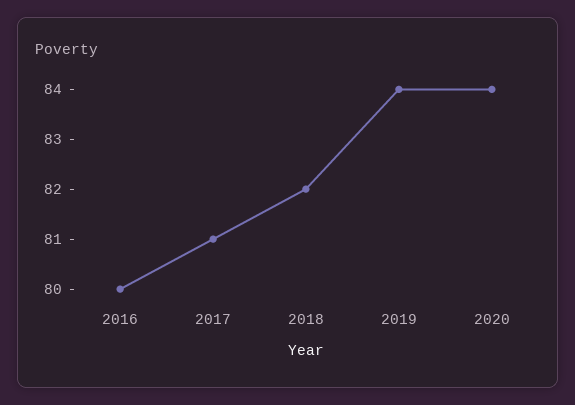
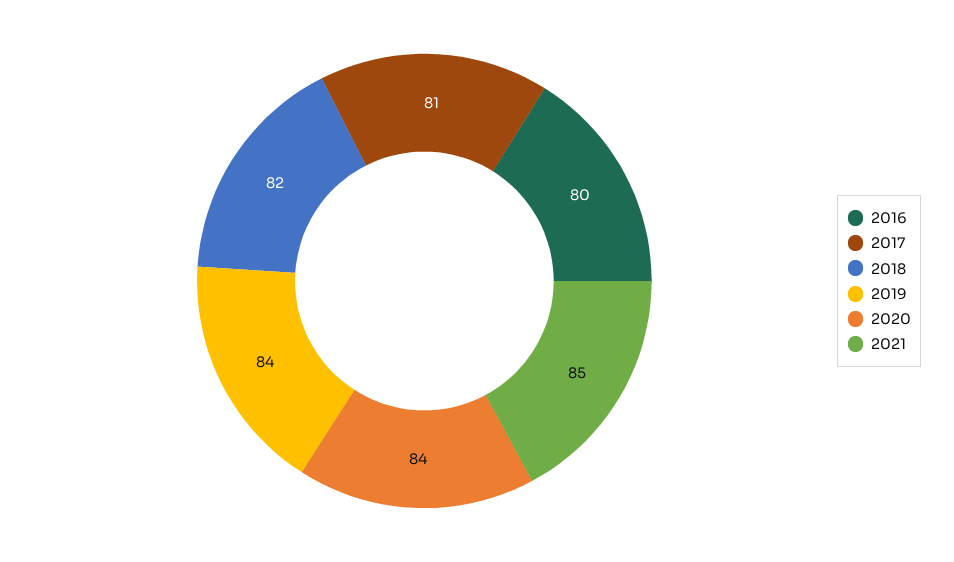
2021: none -> 85

